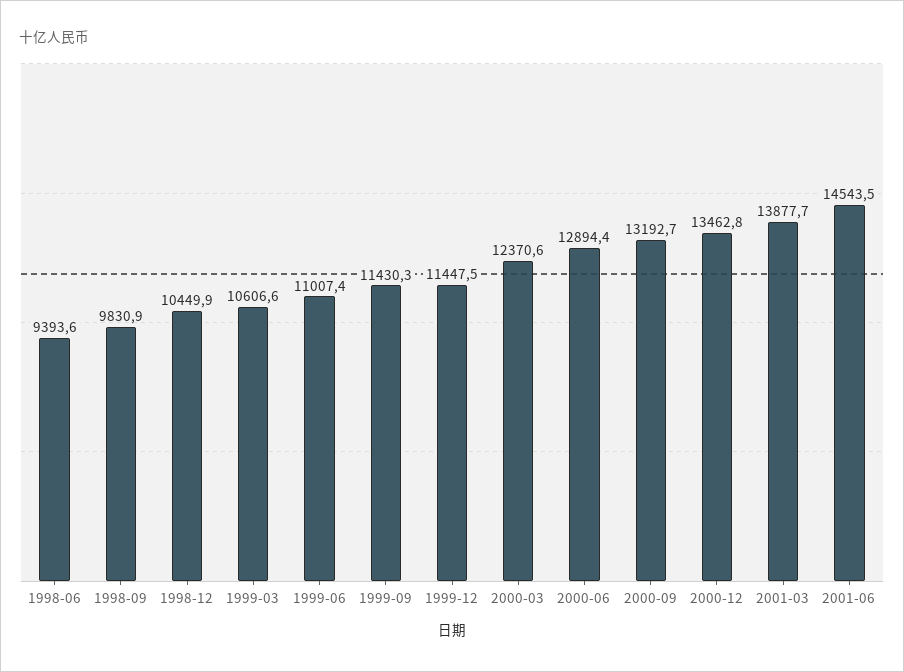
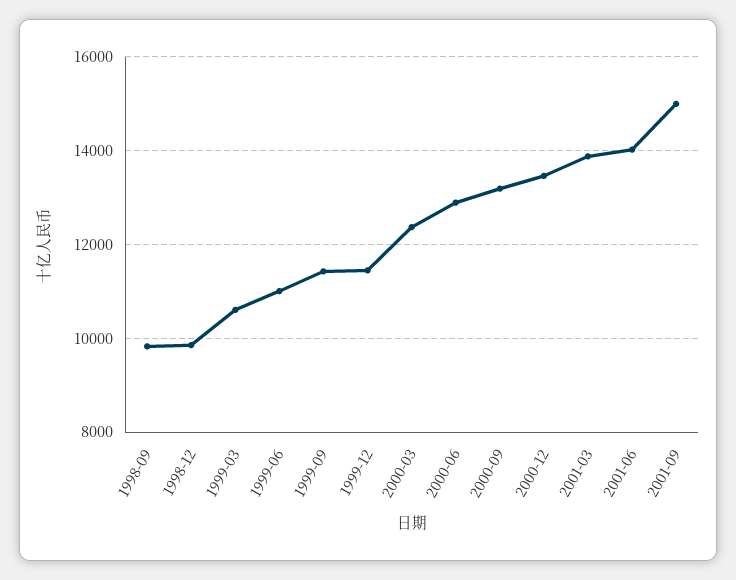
1998-06: 9393.6 -> none
1998-12: 10449.9 -> 9800
2001-06: 14543.5 -> 14000
2001-09: none -> 15000

